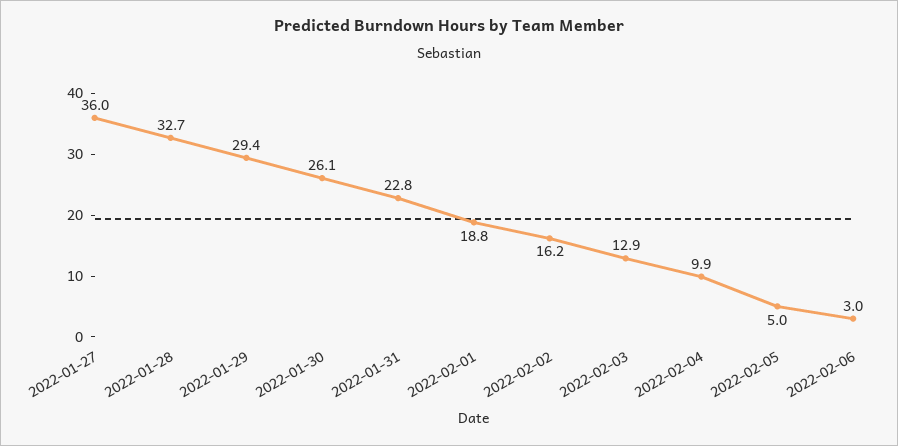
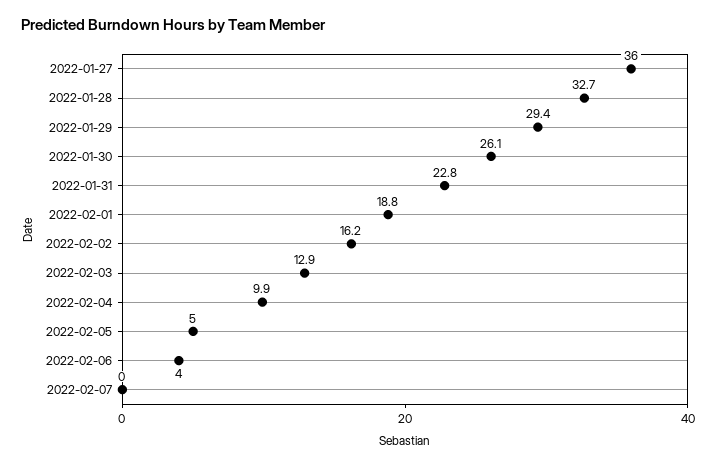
2022-02-06: 3 -> 4
2022-02-07: none -> 0

